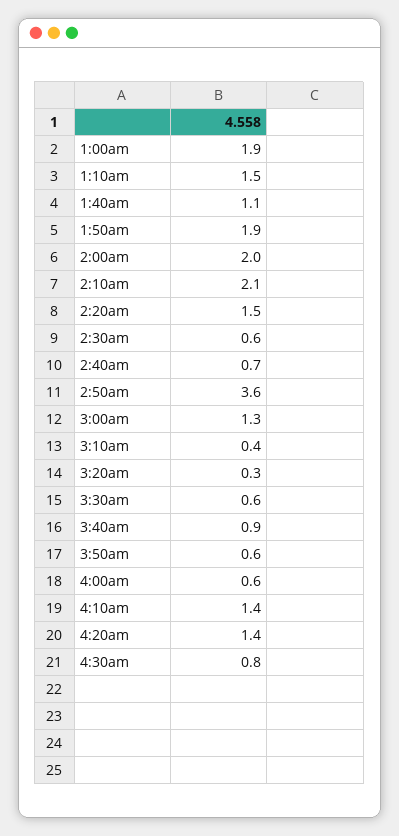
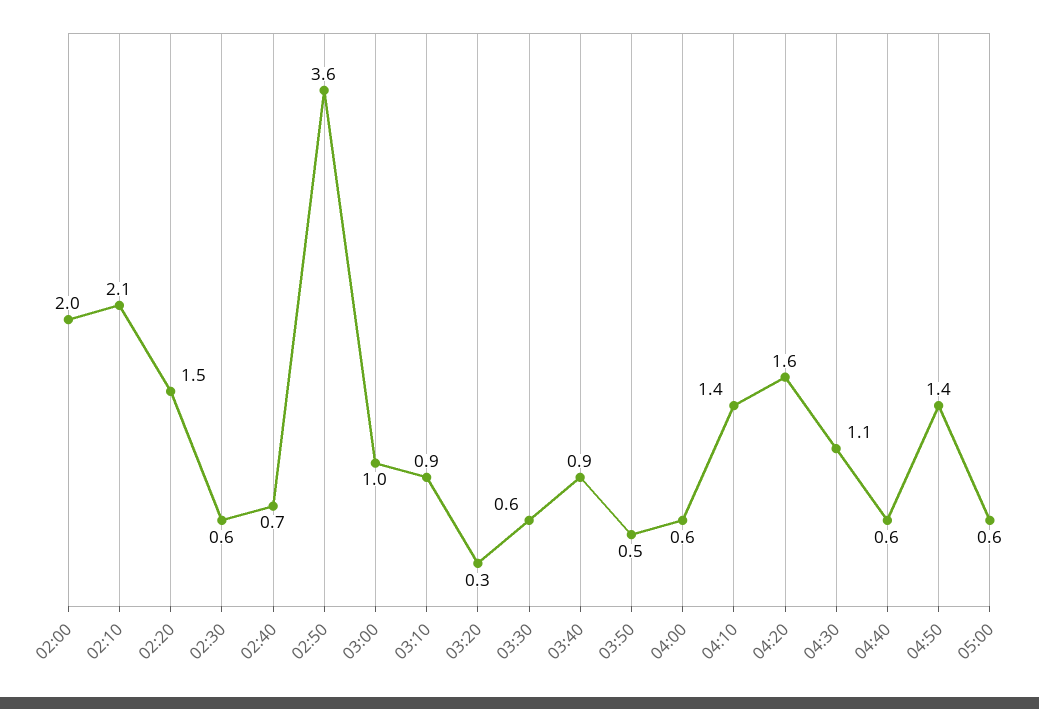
1:00am: 1.9 -> none
1:10am: 1.5 -> none
1:40am: 1.1 -> none
1:50am: 1.9 -> none
3:00am: 1.3 -> 1
3:10am: 0.4 -> 0.9
3:50am: 0.6 -> 0.5
4:20am: 1.4 -> 1.6
4:30am: 0.8 -> 1.1
04:40: none -> 0.6
04:50: none -> 1.4
05:00: none -> 0.6

